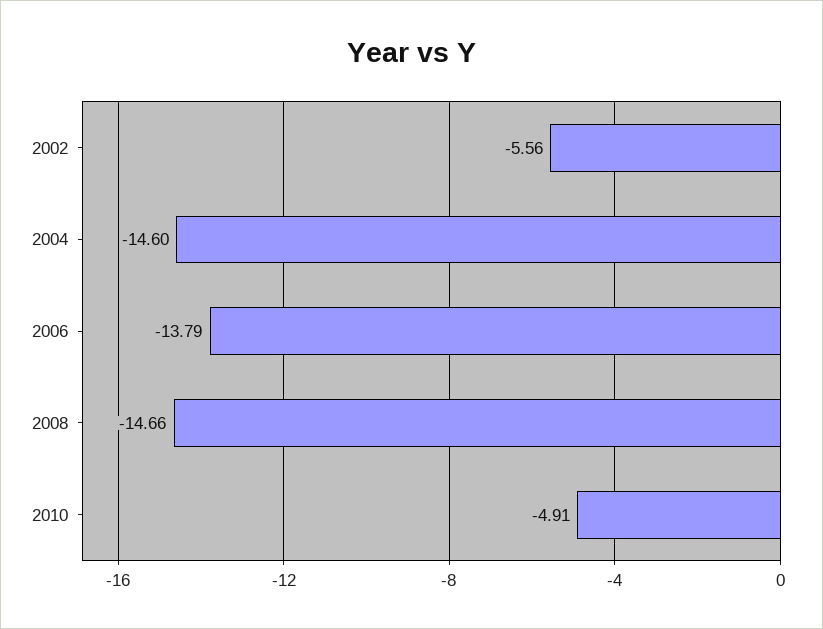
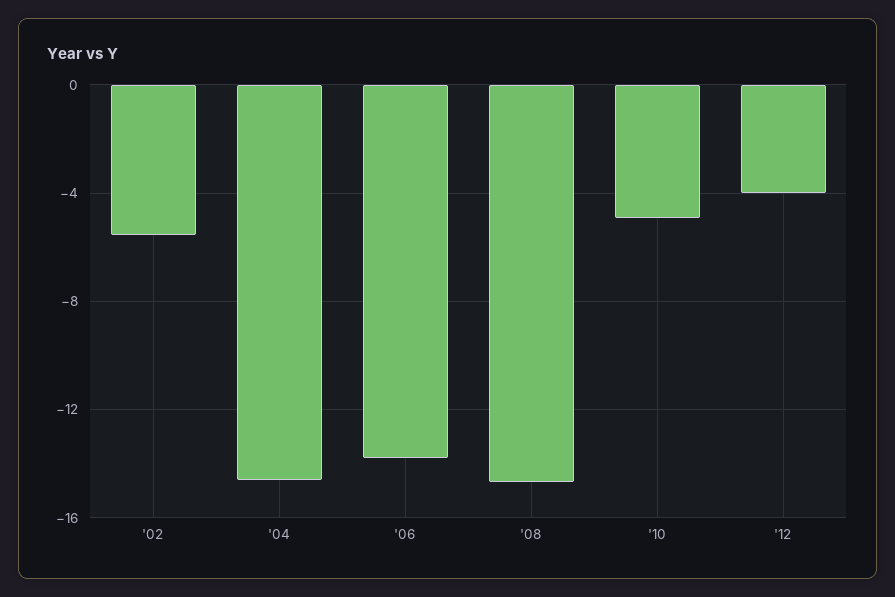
'12: none -> -4

